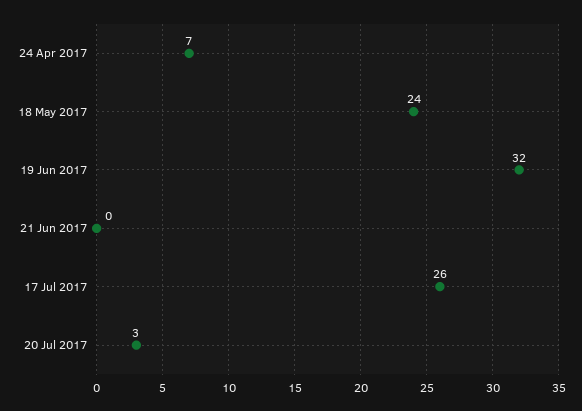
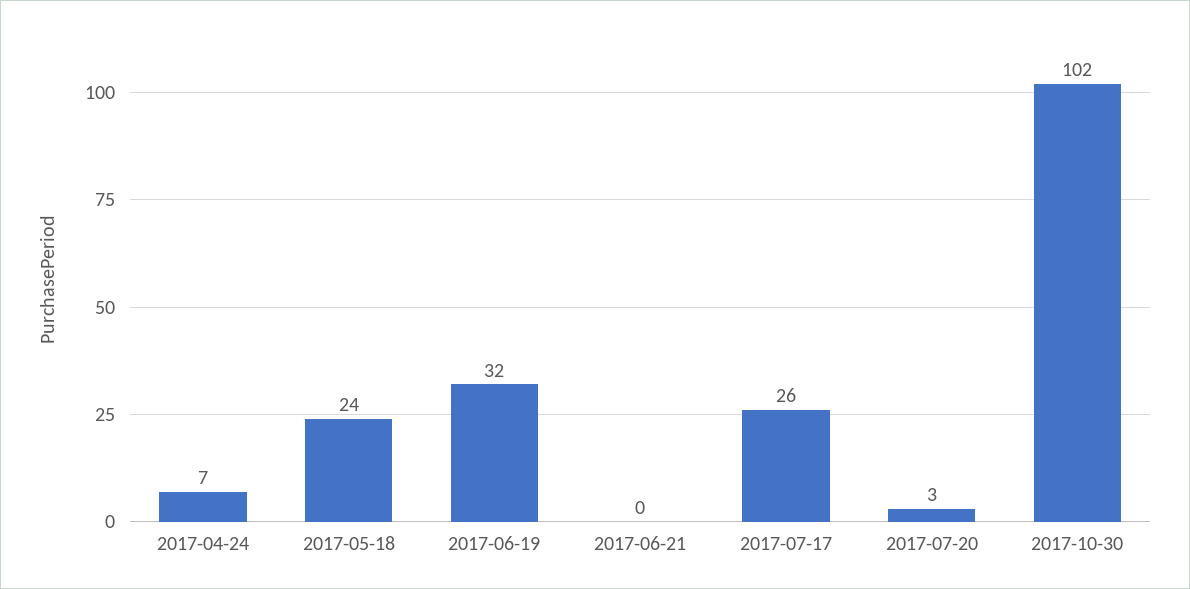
2017-10-30: none -> 102

